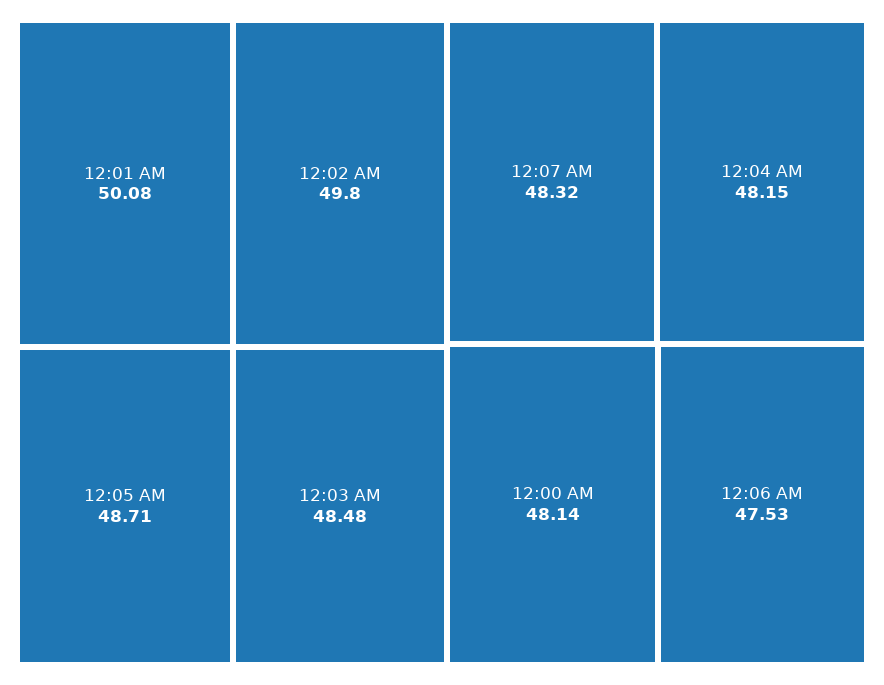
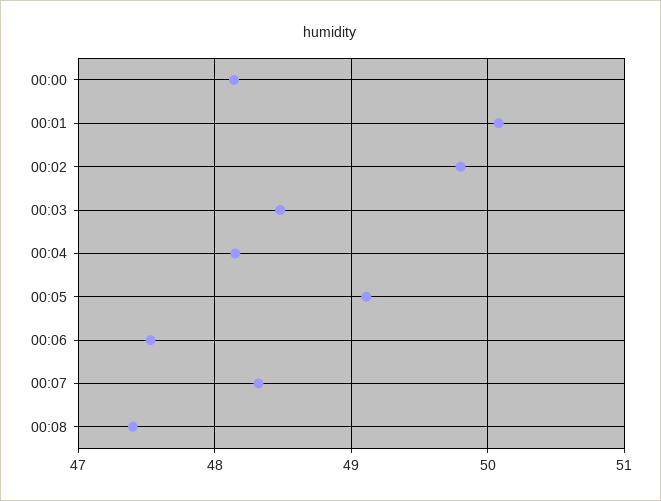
12:05 AM: 48.71 -> 49.1
00:08: none -> 47.4

